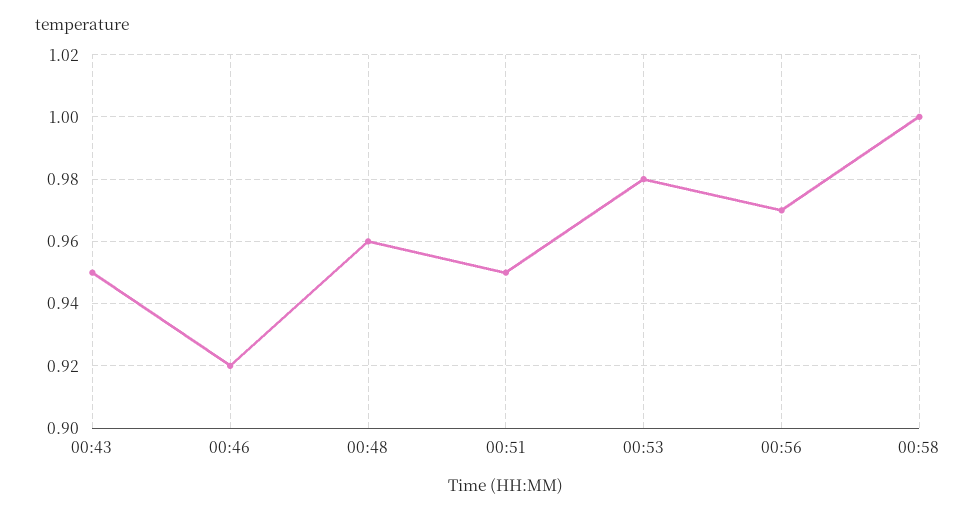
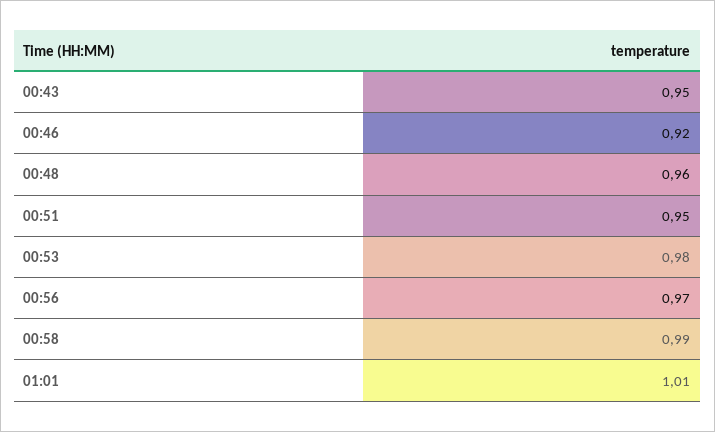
00:58: 1 -> 0.99
01:01: none -> 1.01

